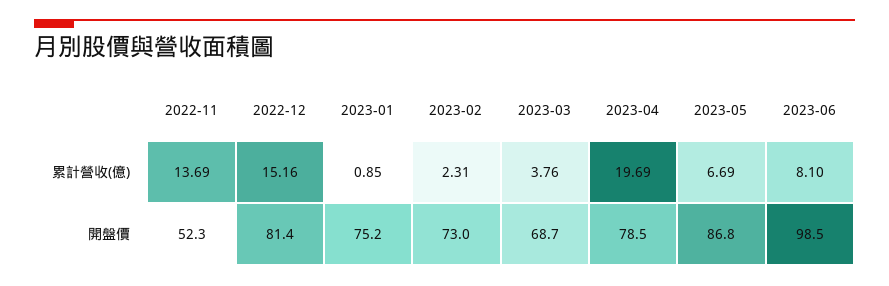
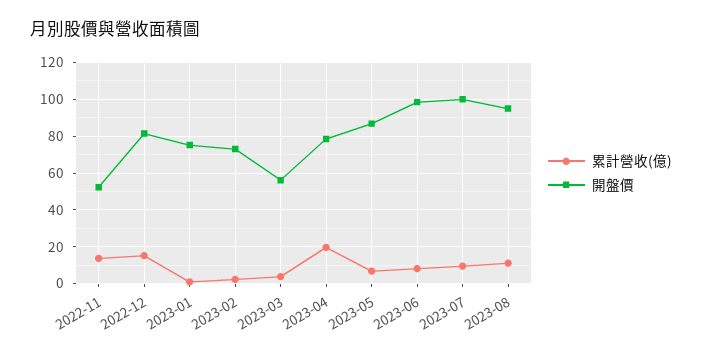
開盤價, 2023-03: 68.7 -> 55
累計營收(億), 2023-07: none -> 10
開盤價, 2023-07: none -> 100
累計營收(億), 2023-08: none -> 10
開盤價, 2023-08: none -> 95

